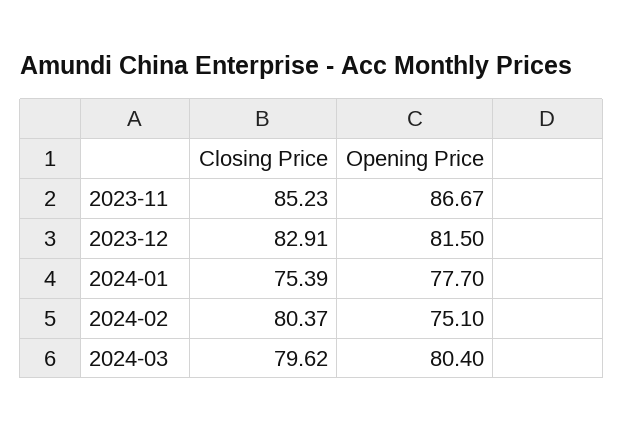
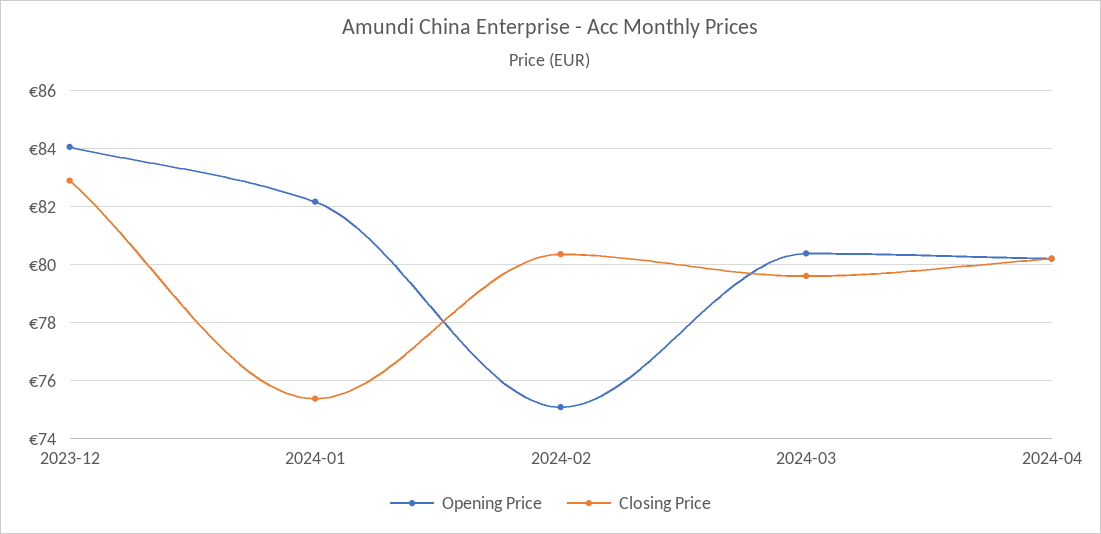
Closing Price, 2023-11: 85.23 -> none
Opening Price, 2023-11: 86.67 -> none
Opening Price, 2023-12: 81.5 -> 84
Opening Price, 2024-01: 77.7 -> 82.25
Opening Price, 2024-04: none -> 80.25
Closing Price, 2024-04: none -> 80.25

